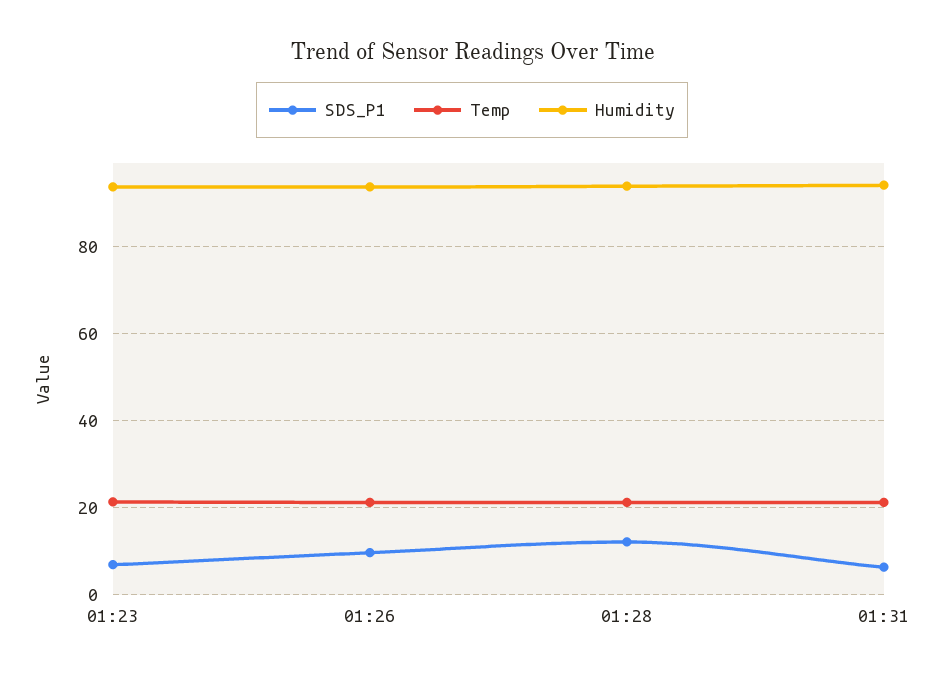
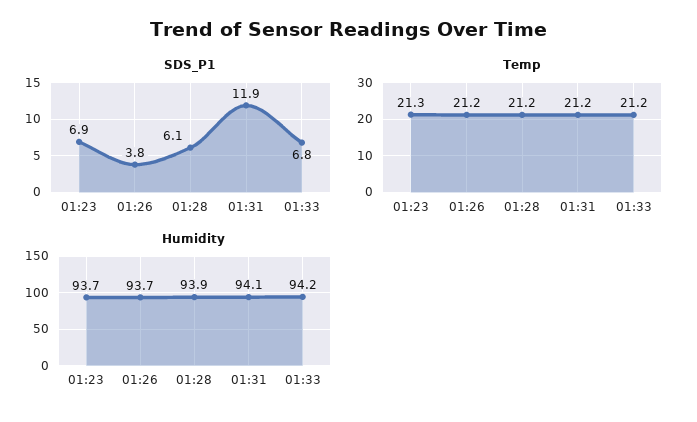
SDS_P1, 01:26: 10 -> 3.8
SDS_P1, 01:28: 12 -> 6.1
SDS_P1, 01:31: 6 -> 11.9
SDS_P1, 01:33: none -> 6.8
Temp, 01:33: none -> 21.2
Humidity, 01:33: none -> 94.2

